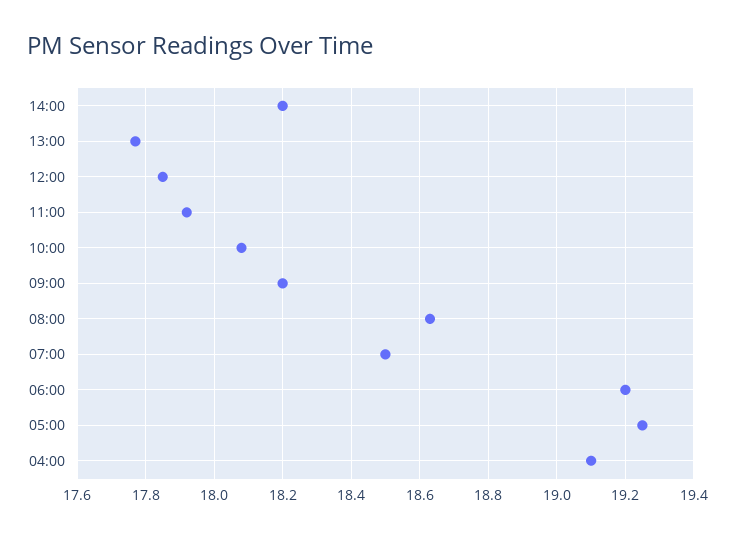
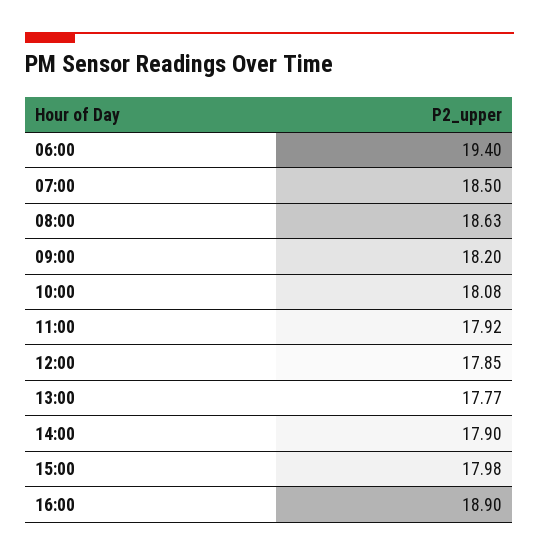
14:00: 18.2 -> 17.9
06:00: 19.2 -> 19.4
05:00: 19.25 -> none
04:00: 19.1 -> none
15:00: none -> 17.98
16:00: none -> 18.9

